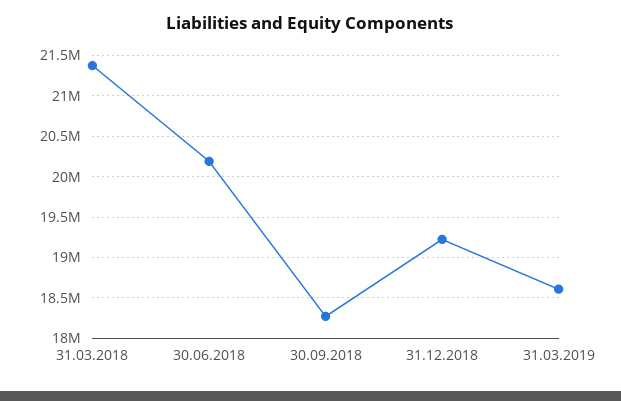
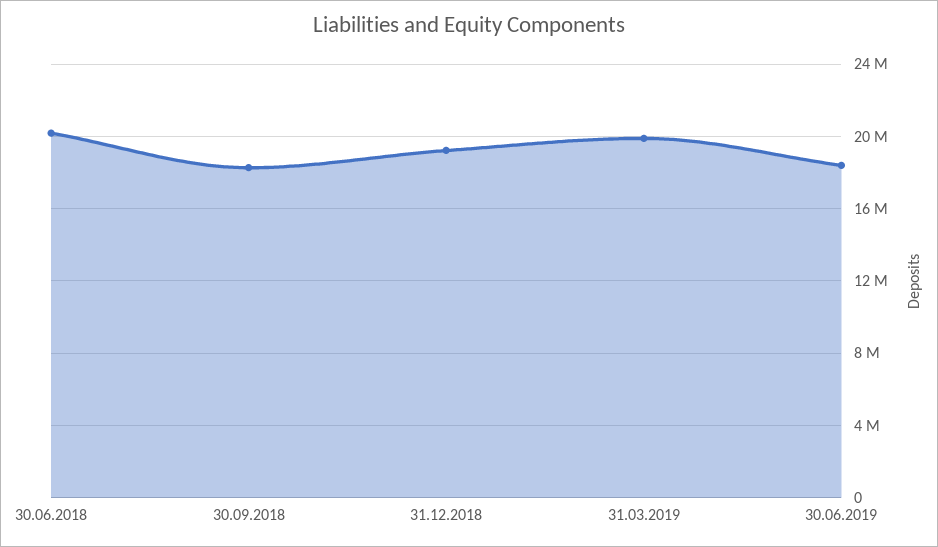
31.03.2018: 21400000 -> none
31.03.2019: 18600000 -> 20000000
30.06.2019: none -> 18500000

